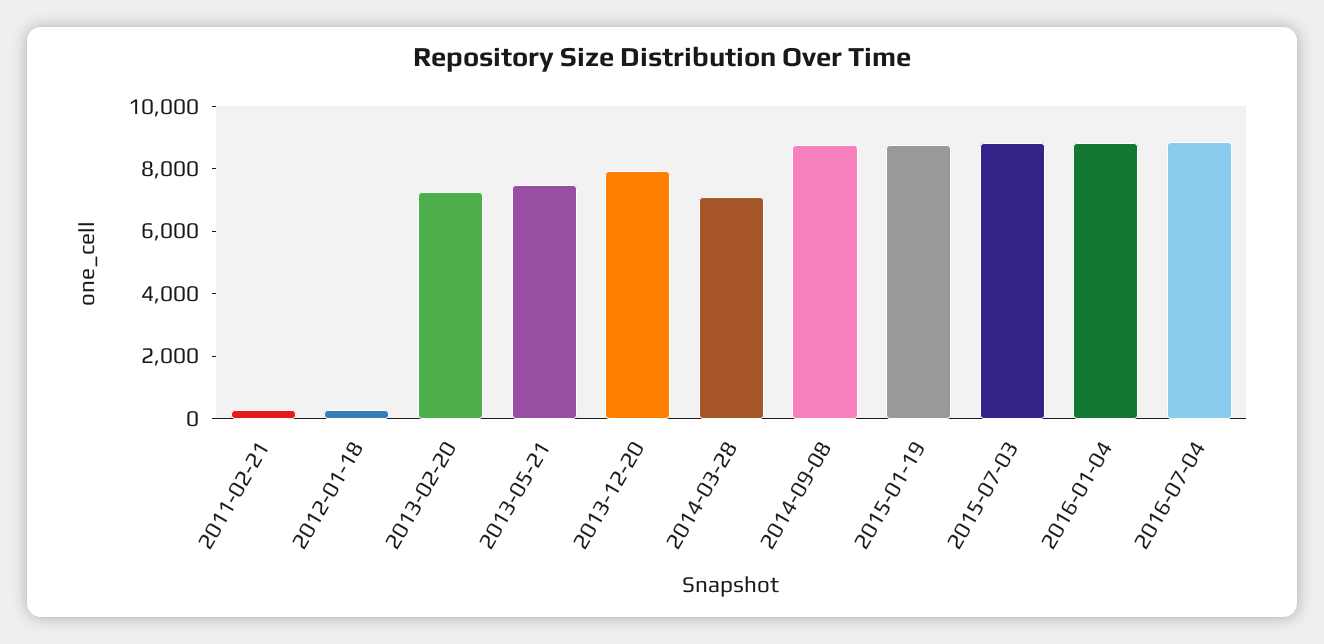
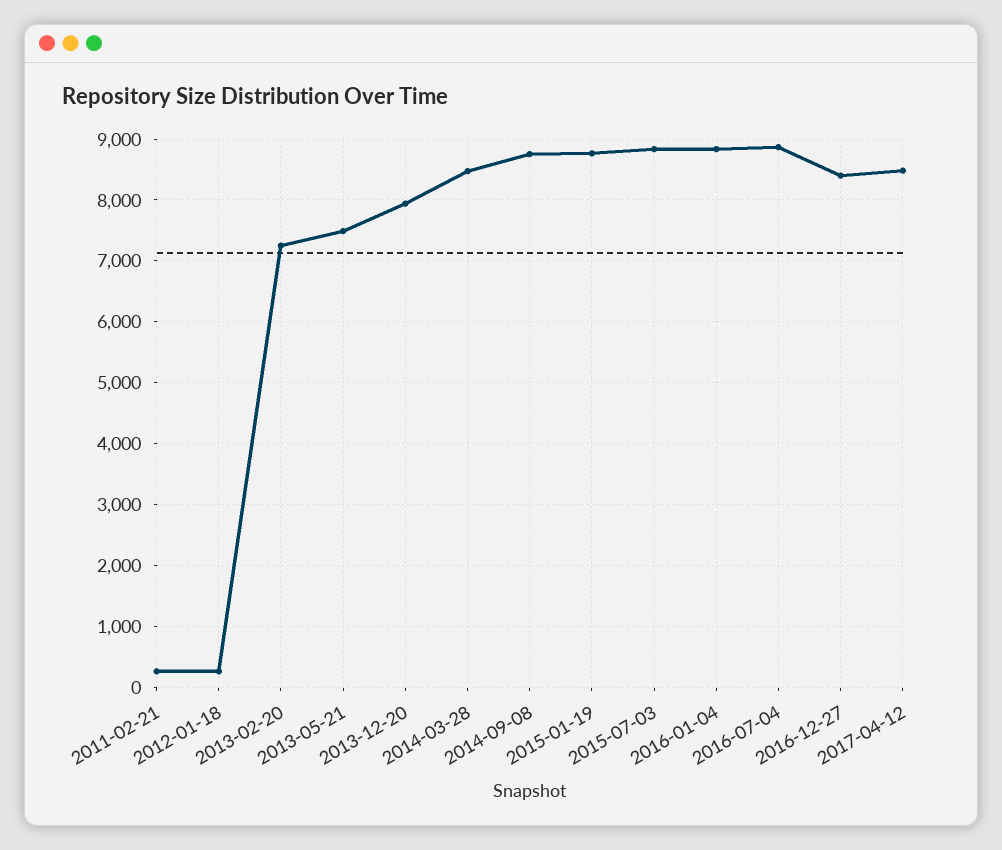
2014-03-28: 7000 -> 8500
2016-12-27: none -> 8400
2017-04-12: none -> 8500

